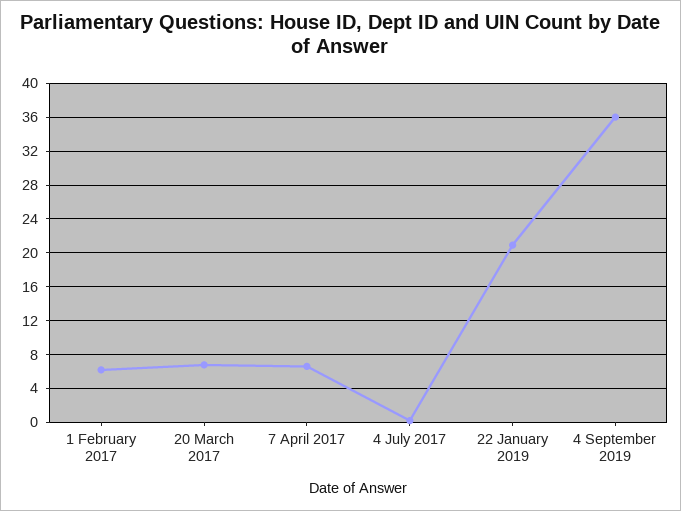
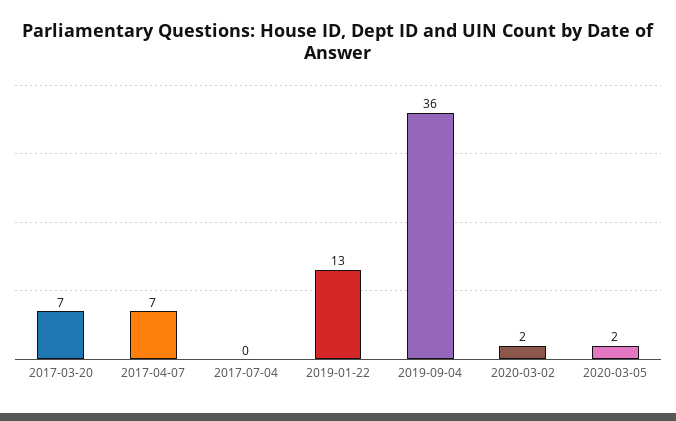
1 February 2017: 6 -> none
22 January 2019: 21 -> 13
2020-03-02: none -> 2
2020-03-05: none -> 2

